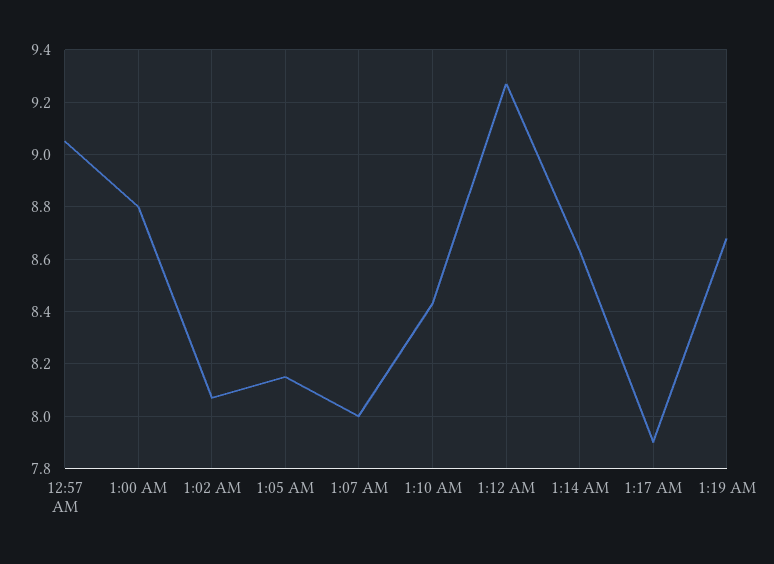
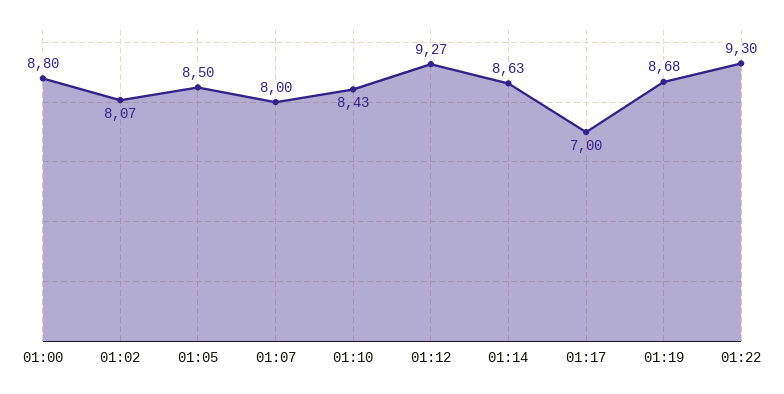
12:57 AM: 9.05 -> none
1:05 AM: 8.15 -> 8.5
1:17 AM: 7.9 -> 7
01:22: none -> 9.3

